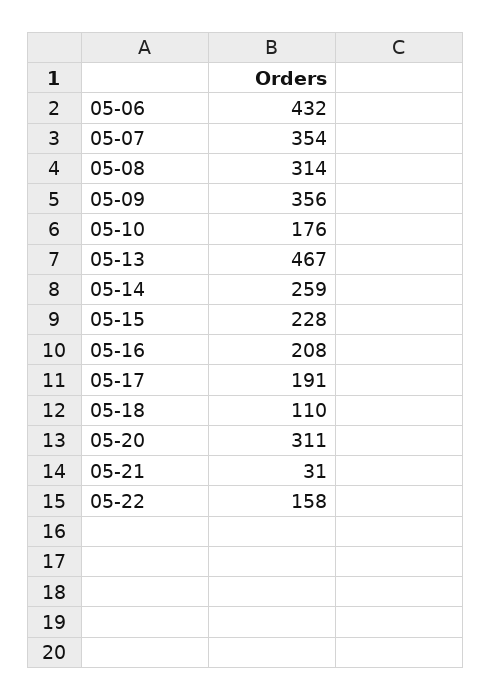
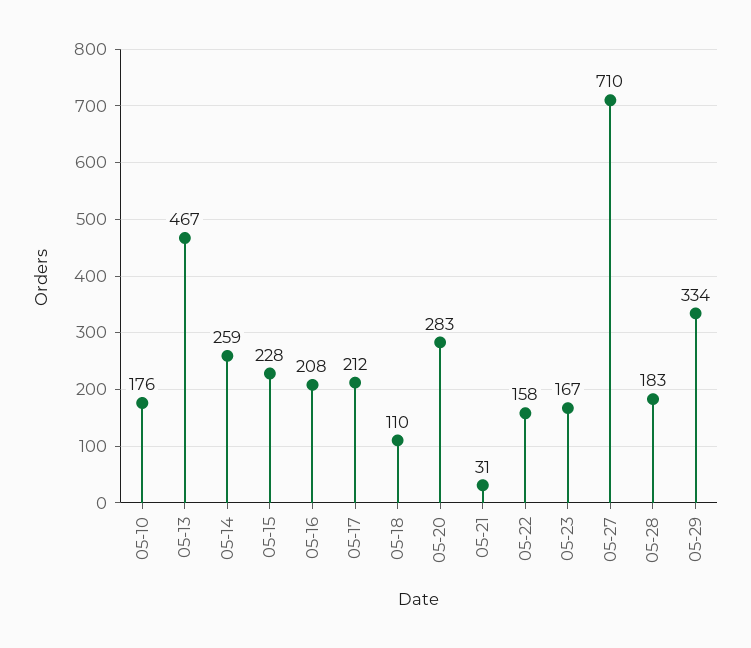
05-06: 432 -> none
05-07: 354 -> none
05-08: 314 -> none
05-09: 356 -> none
05-17: 191 -> 212
05-20: 311 -> 283
05-23: none -> 167
05-27: none -> 710
05-28: none -> 183
05-29: none -> 334

